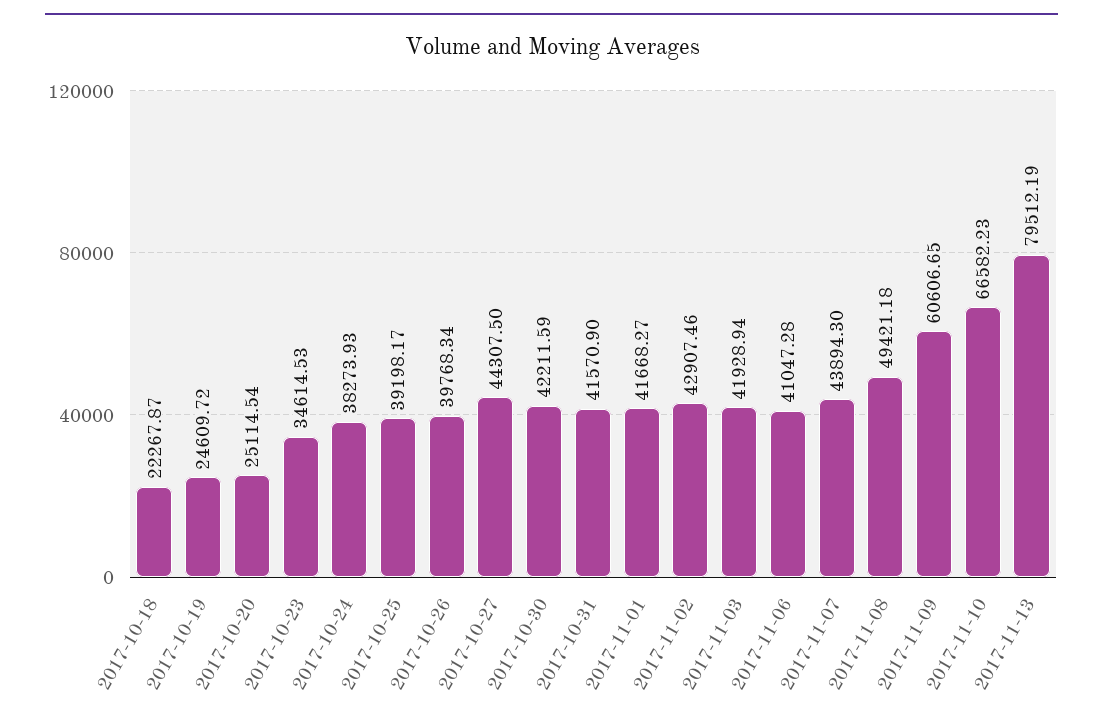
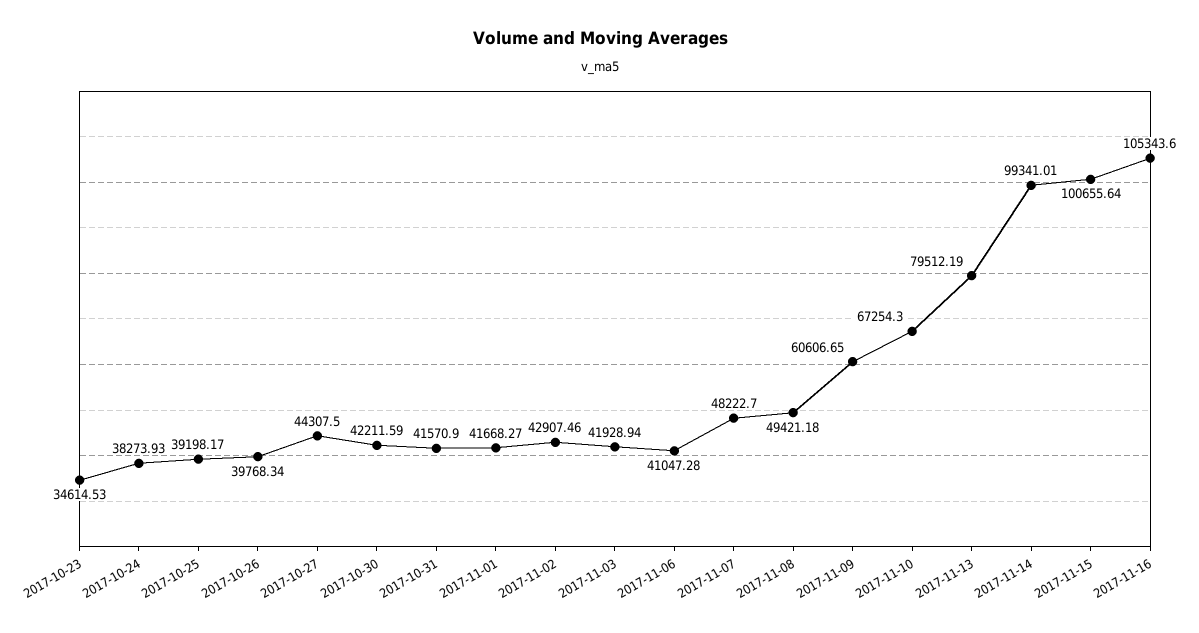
2017-10-18: 22267.87 -> none
2017-10-19: 24609.72 -> none
2017-10-20: 25114.54 -> none
2017-11-07: 43894.3 -> 48222.7
2017-11-10: 66582.23 -> 67254.3
2017-11-14: none -> 99341.01
2017-11-15: none -> 100655.64
2017-11-16: none -> 105343.6

